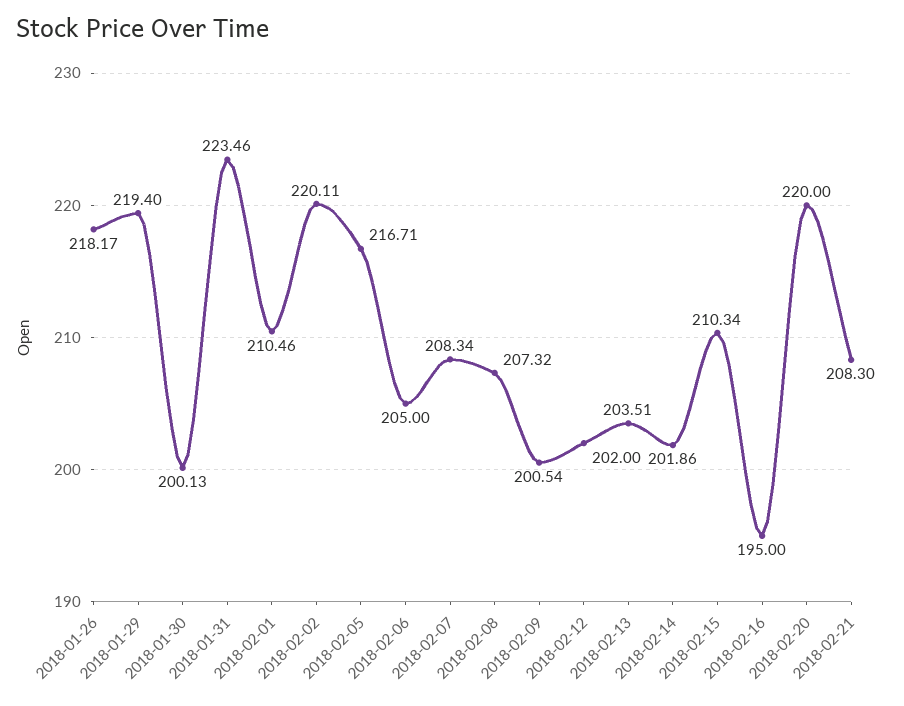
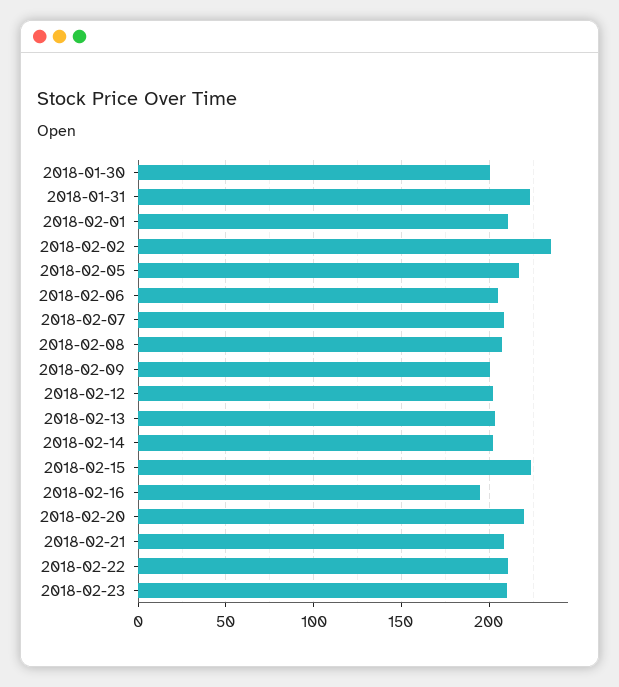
2018-01-26: 218.17 -> none
2018-01-29: 219.4 -> none
2018-02-02: 220.11 -> 235
2018-02-15: 210.34 -> 225
2018-02-22: none -> 210
2018-02-23: none -> 210

